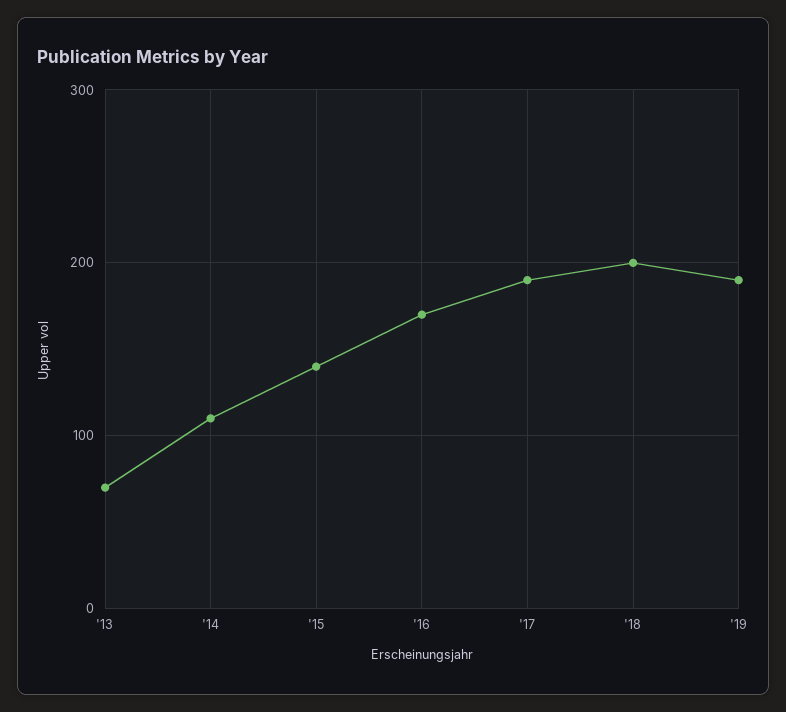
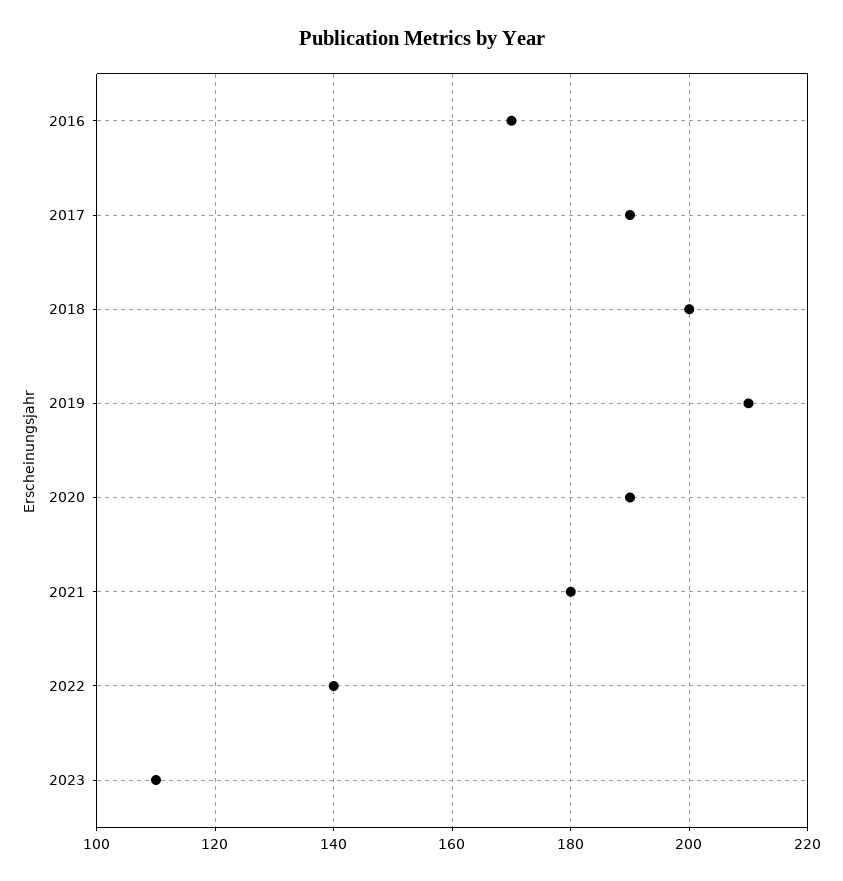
'13: 70 -> none
'14: 110 -> none
'15: 140 -> none
'19: 190 -> 210
2020: none -> 190
2021: none -> 180
2022: none -> 140
2023: none -> 110

